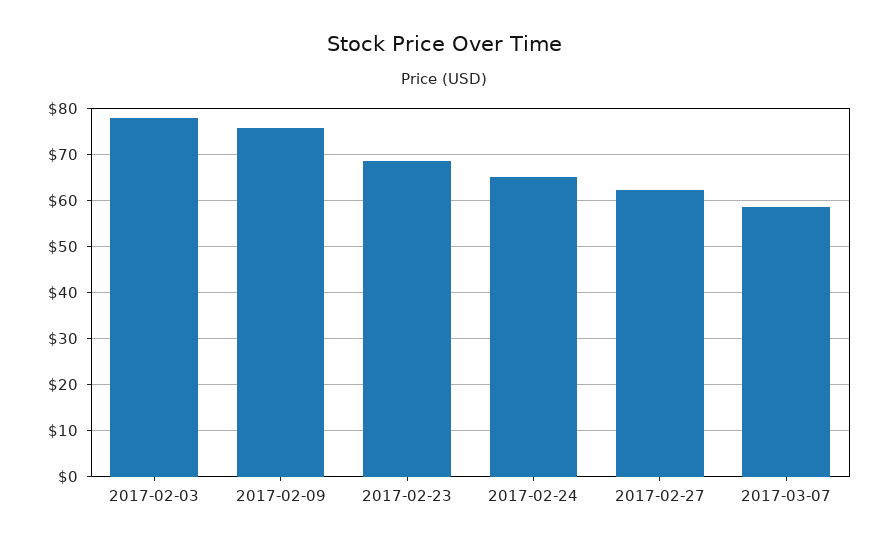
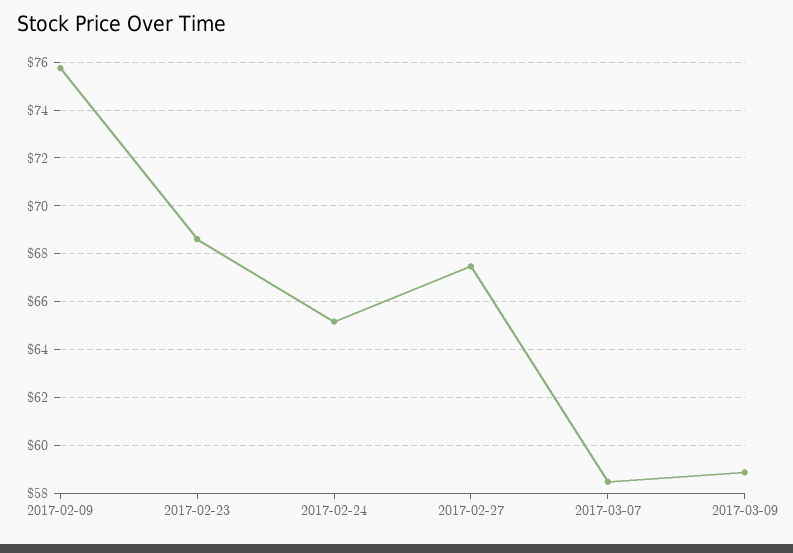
2017-02-03: 78 -> none
2017-02-27: 62 -> 67.5
2017-03-09: none -> 59

